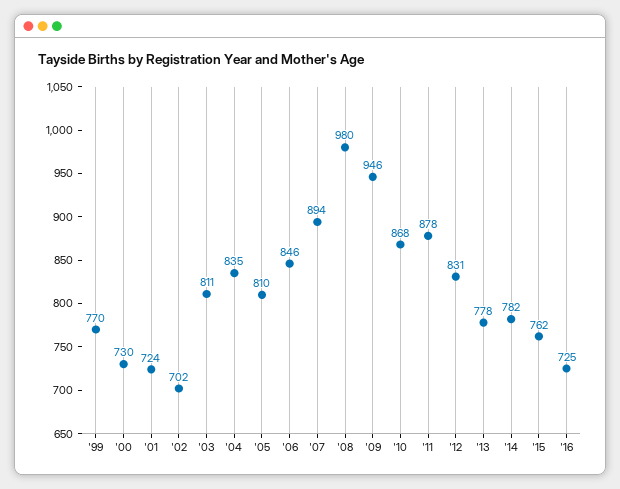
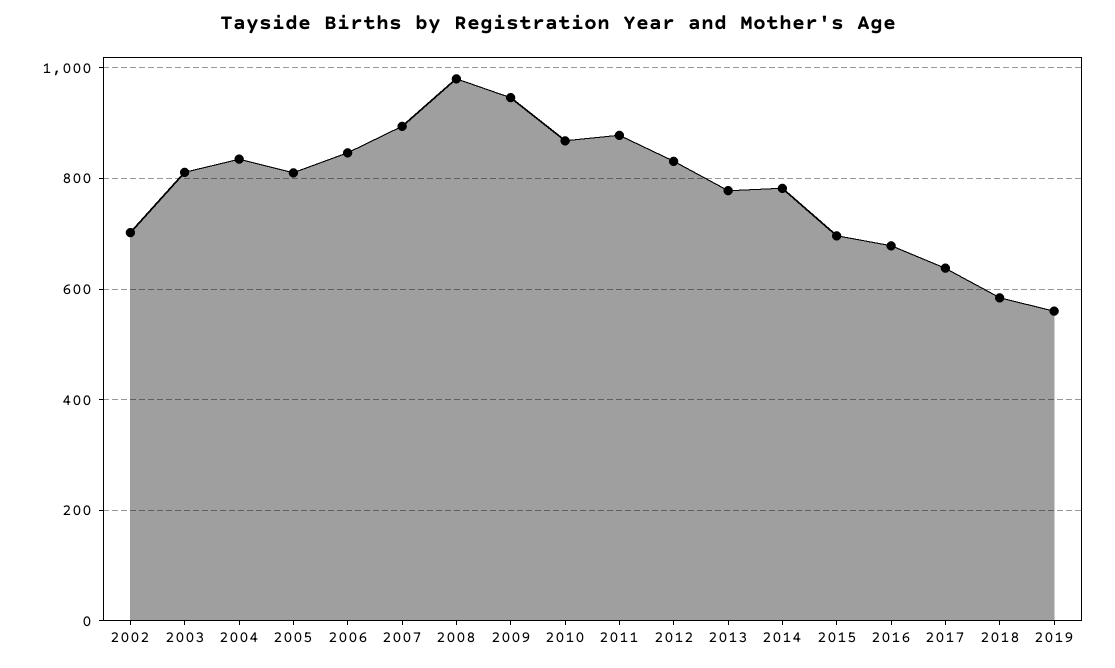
'99: 770 -> none
'00: 730 -> none
'01: 724 -> none
'15: 762 -> 700
'16: 725 -> 680
2017: none -> 640
2018: none -> 580
2019: none -> 560

